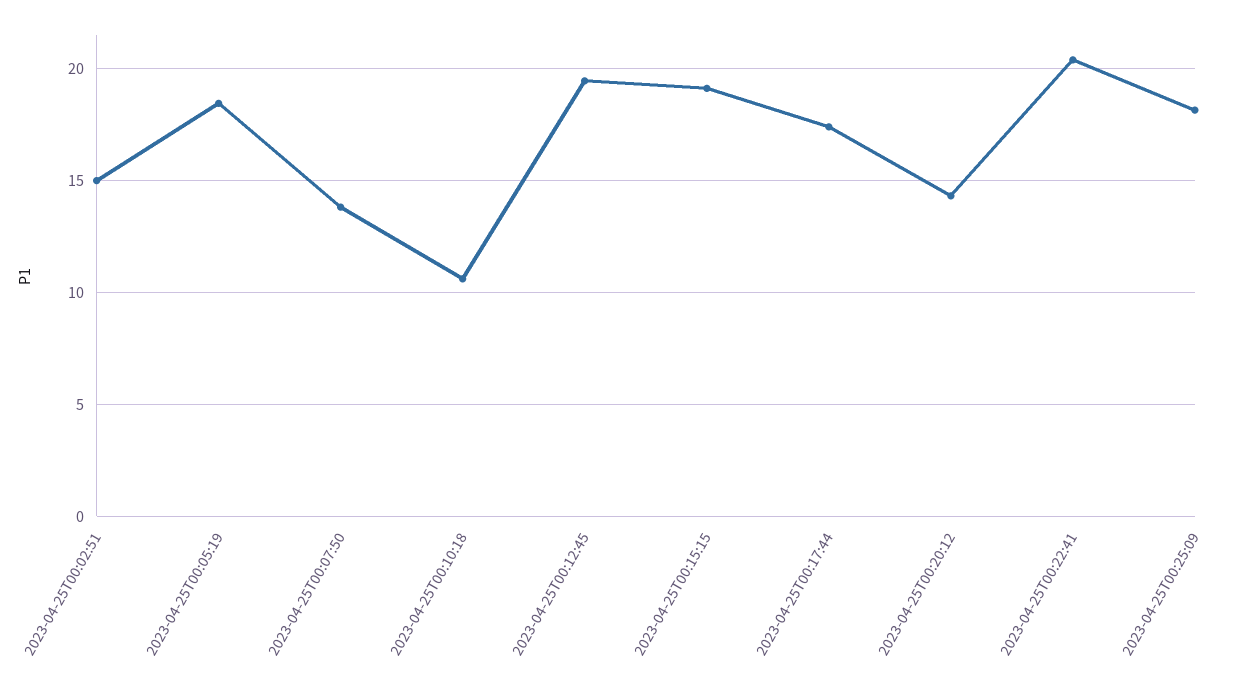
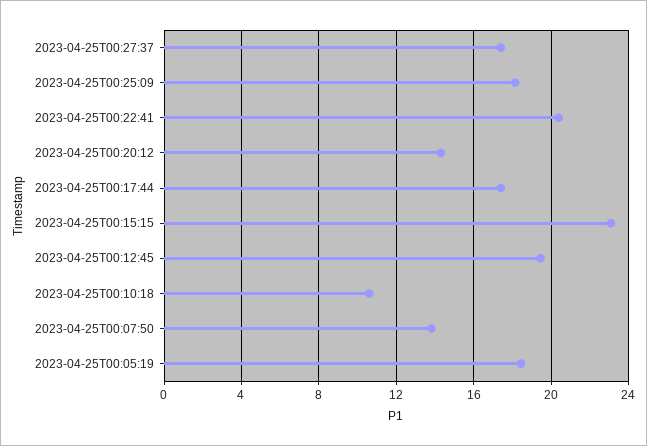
2023-04-25T00:02:51: 15 -> none
2023-04-25T00:15:15: 19 -> 23
2023-04-25T00:27:37: none -> 17.5

